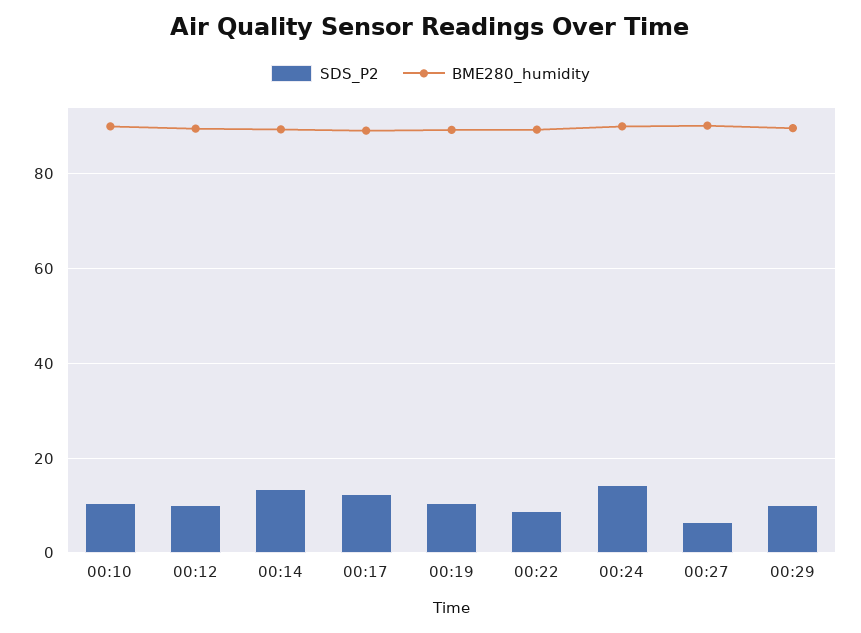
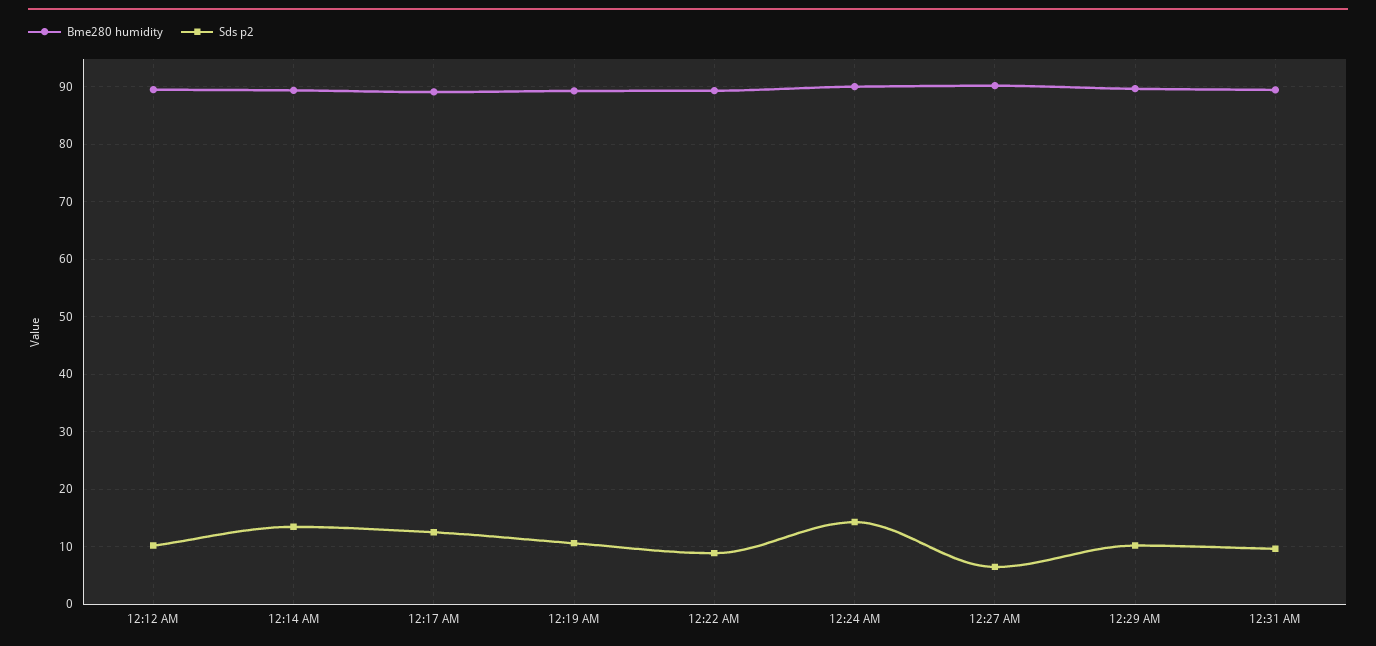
SDS_P2, 00:10: 10 -> none
BME280_humidity, 00:10: 90 -> none
BME280_humidity, 12:31 AM: none -> 90
SDS_P2, 12:31 AM: none -> 10

